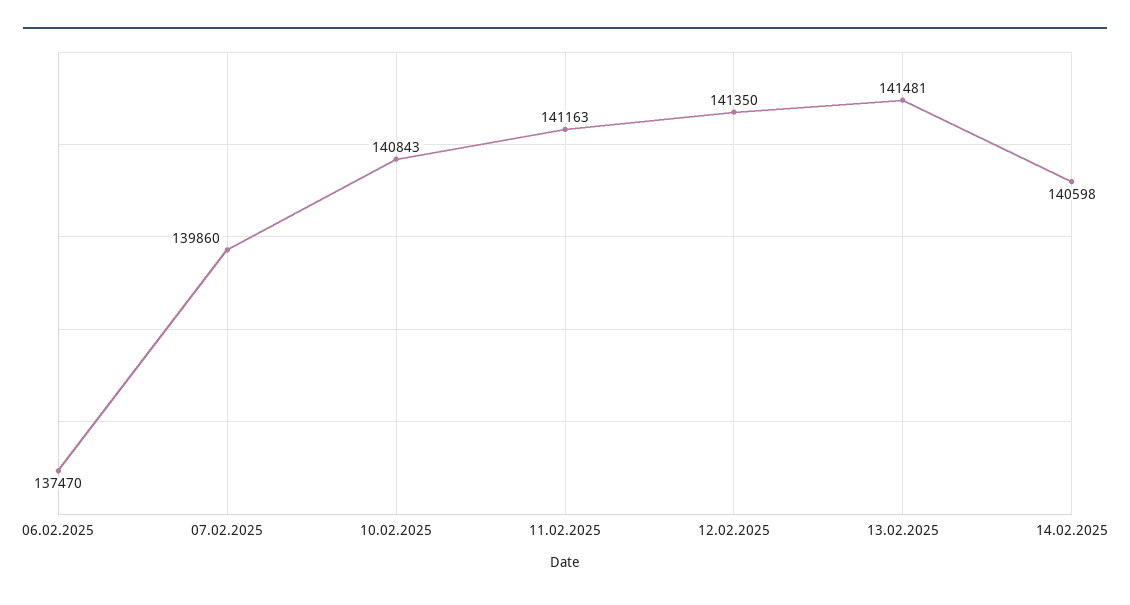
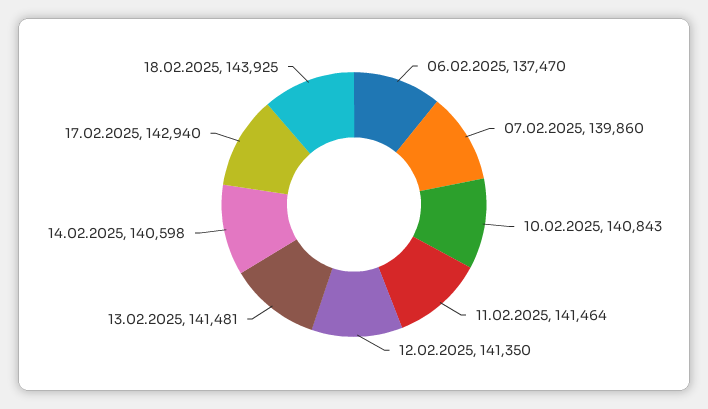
11.02.2025: 141163 -> 141464
17.02.2025: none -> 142940
18.02.2025: none -> 143925

